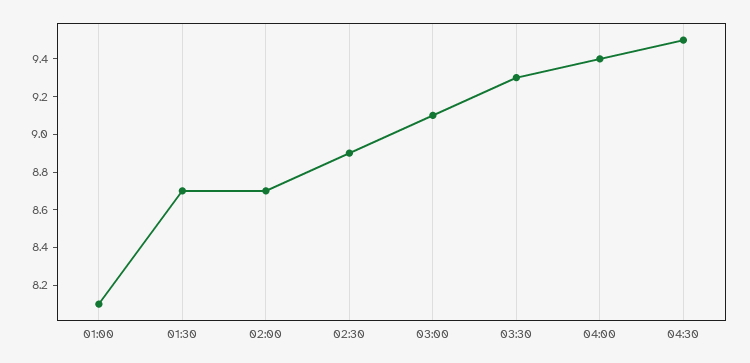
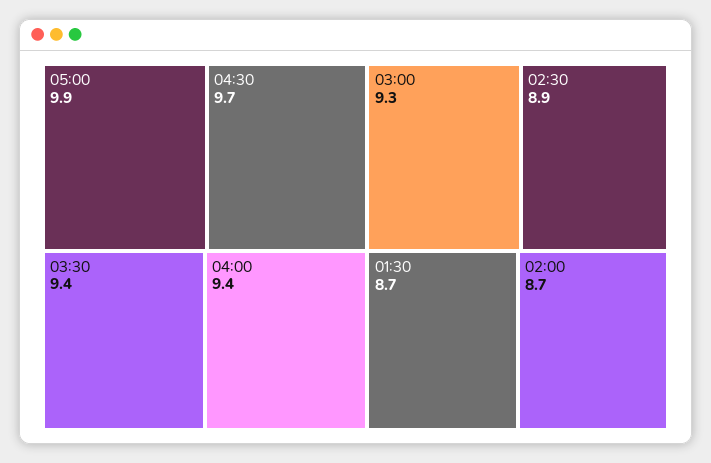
01:00: 8.1 -> none
03:00: 9.1 -> 9.3
03:30: 9.3 -> 9.4
04:30: 9.5 -> 9.7
05:00: none -> 9.9

